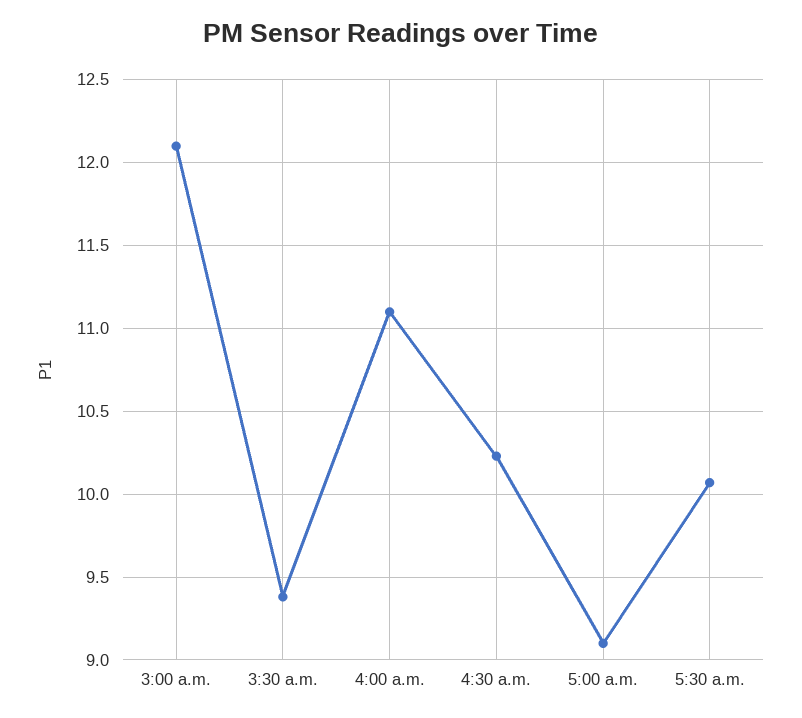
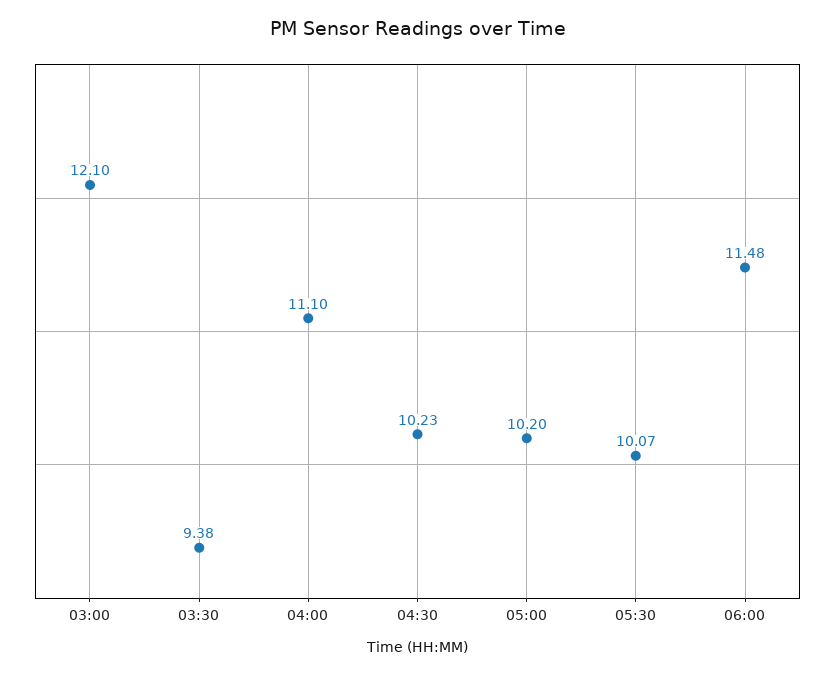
5:00 a.m.: 9.1 -> 10.2
06:00: none -> 11.48

